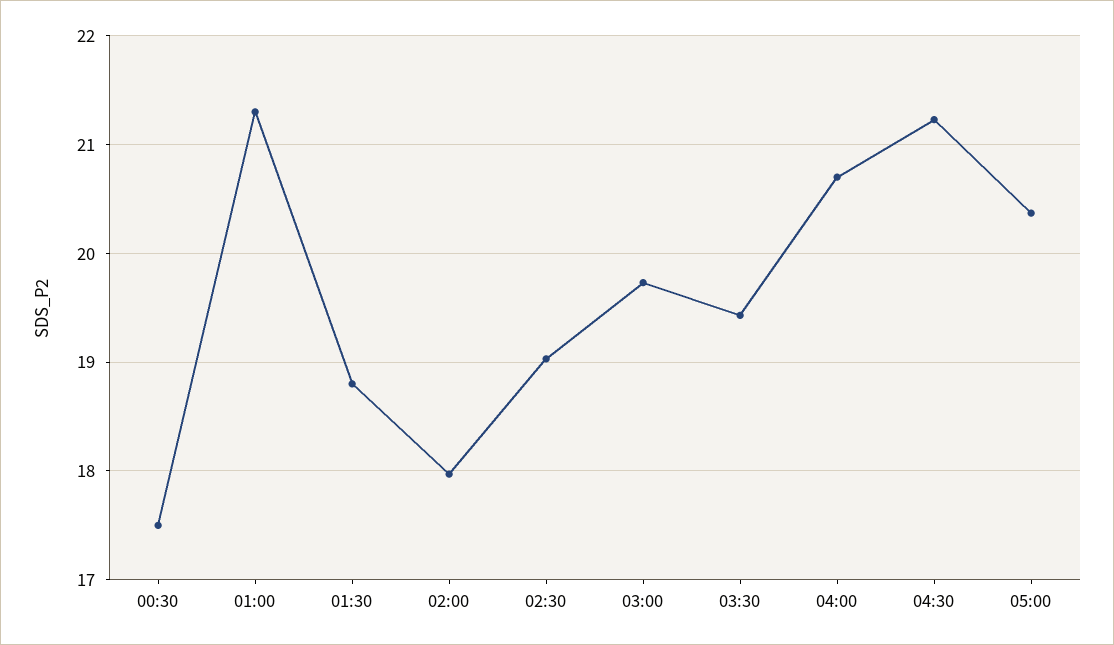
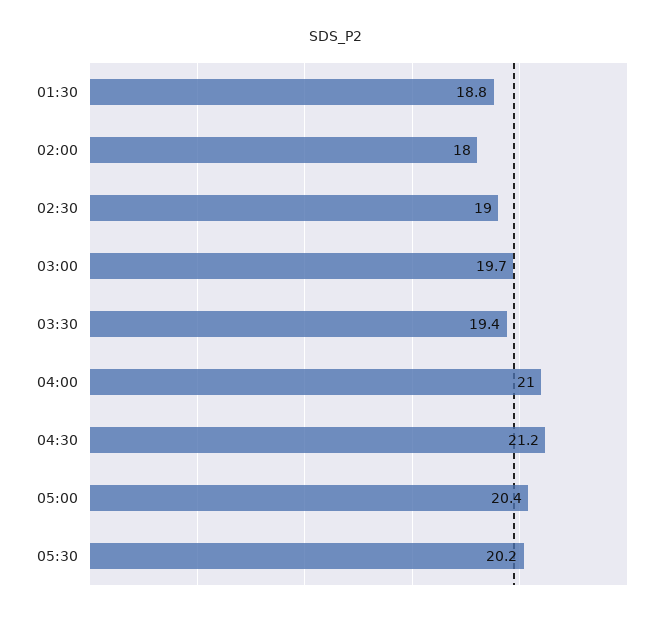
00:30: 17.5 -> none
01:00: 21.3 -> none
04:00: 20.7 -> 21
05:30: none -> 20.2

